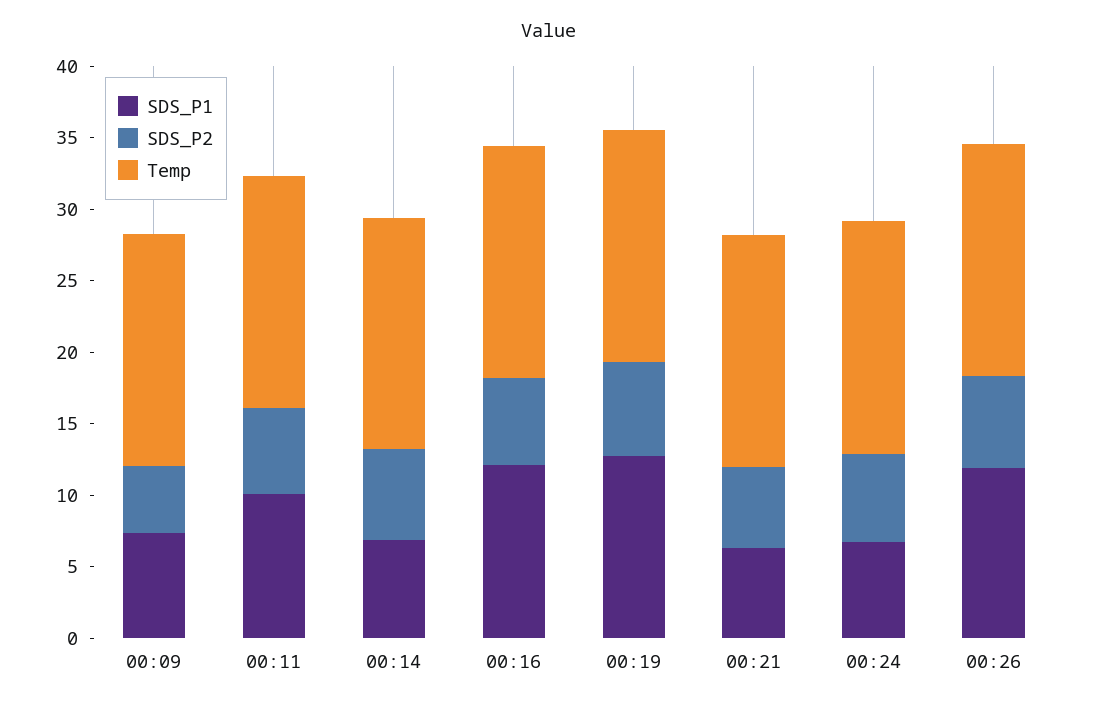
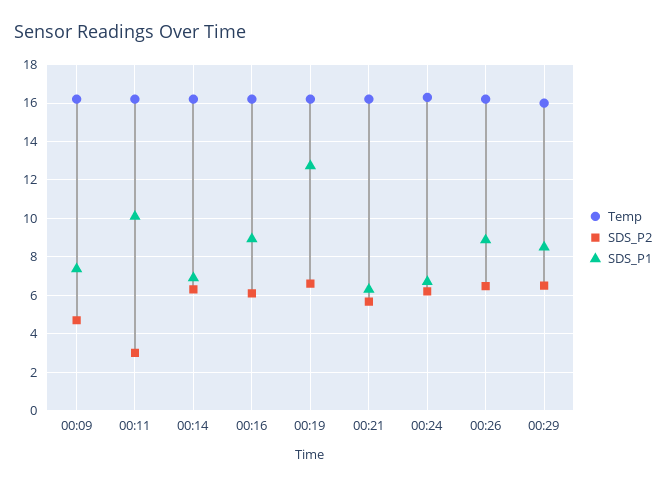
SDS_P2, 00:11: 6 -> 3
SDS_P1, 00:16: 12 -> 9
SDS_P1, 00:26: 12 -> 9
Temp, 00:29: none -> 16
SDS_P2, 00:29: none -> 6.5
SDS_P1, 00:29: none -> 8.5

